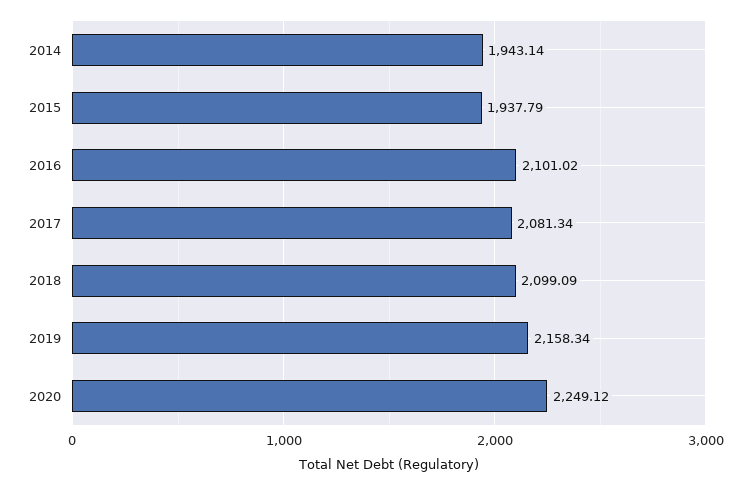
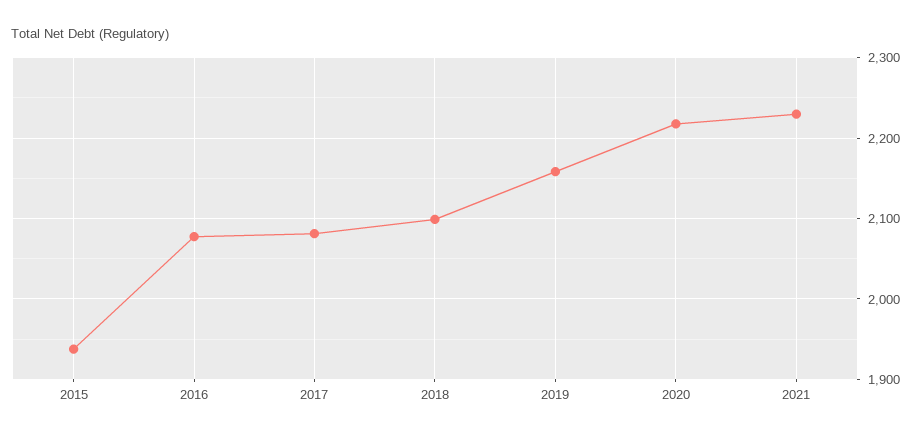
2014: 1943.14 -> none
2016: 2101.02 -> 2080
2020: 2249.12 -> 2220
2021: none -> 2230

